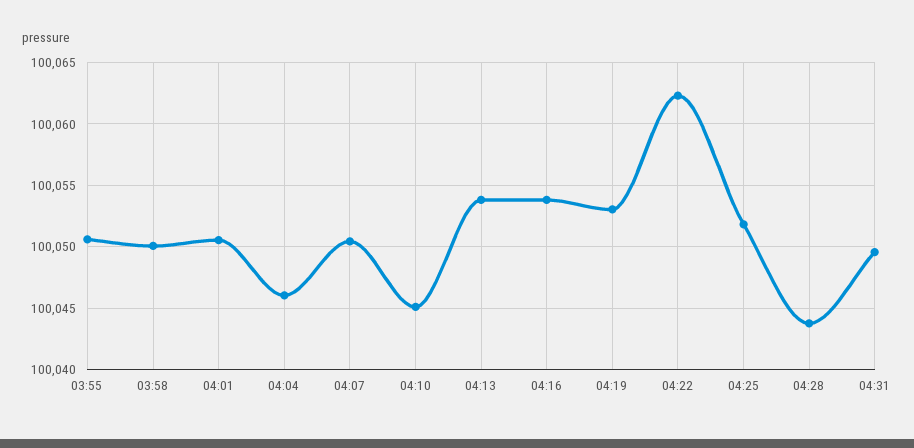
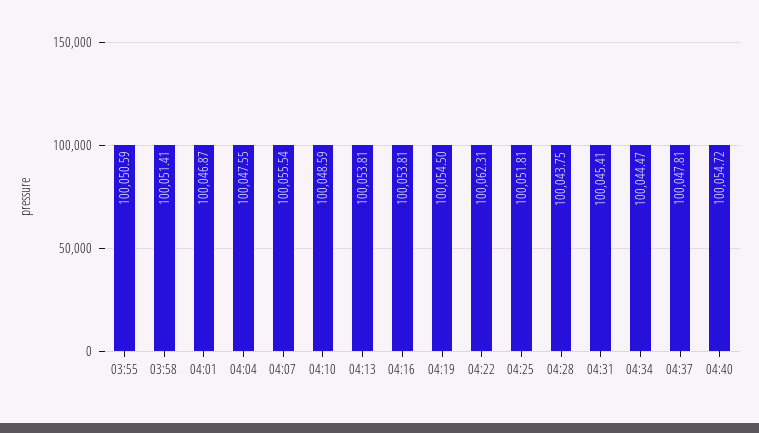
03:58: 100050 -> 100051.41
04:01: 100050.5 -> 100046.87
04:04: 100046 -> 100047.55
04:07: 100050.5 -> 100055.54
04:10: 100045 -> 100048.59
04:19: 100053 -> 100054.5
04:31: 100049.5 -> 100045.41
04:34: none -> 100044.47
04:37: none -> 100047.81
04:40: none -> 100054.72

